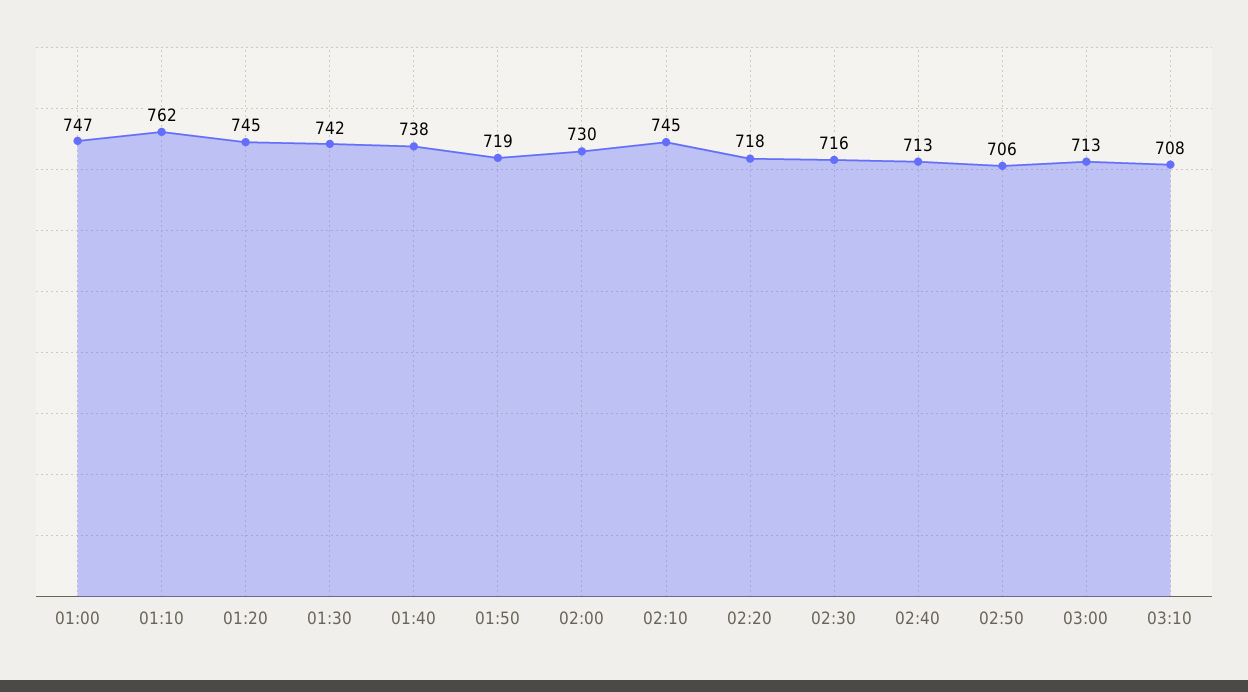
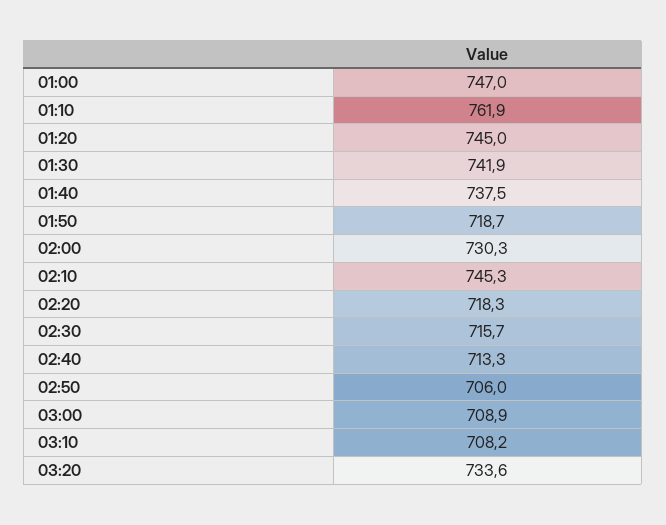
03:00: 713 -> 708.9
03:20: none -> 733.6

